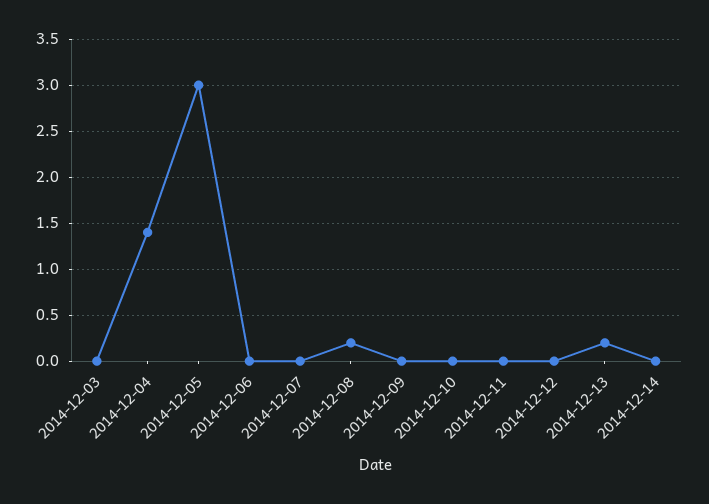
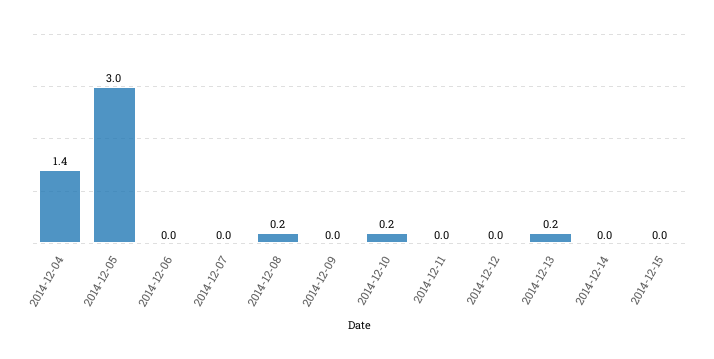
2014-12-03: 0 -> none
2014-12-10: 0 -> 0.2
2014-12-15: none -> 0

